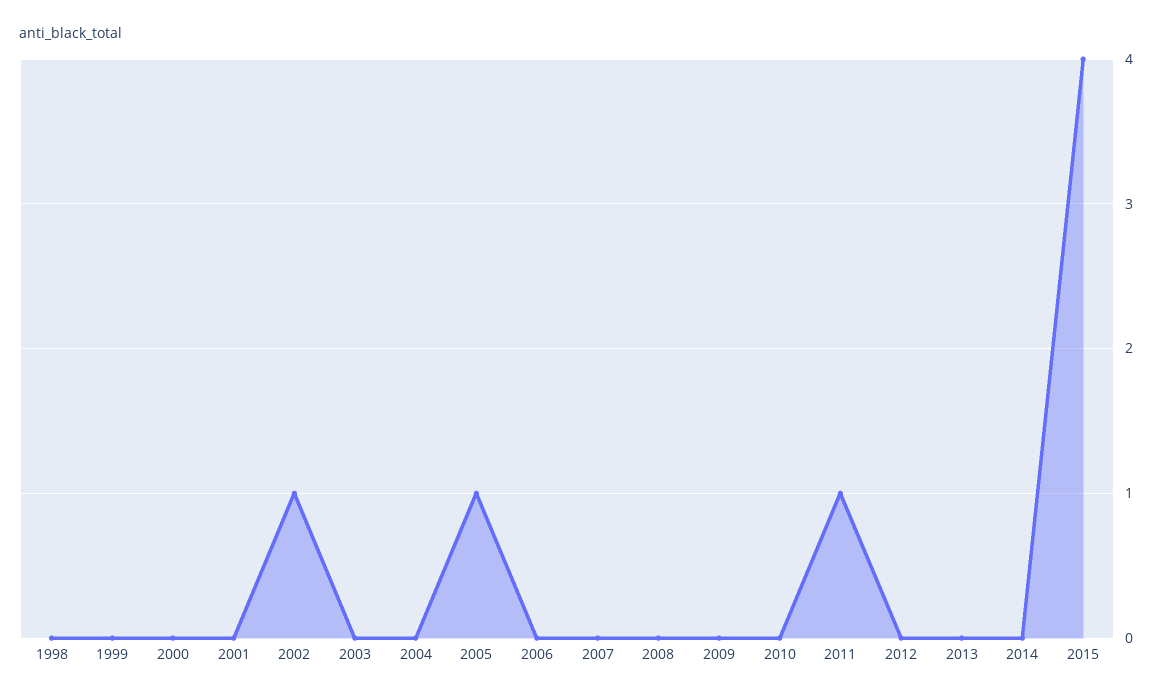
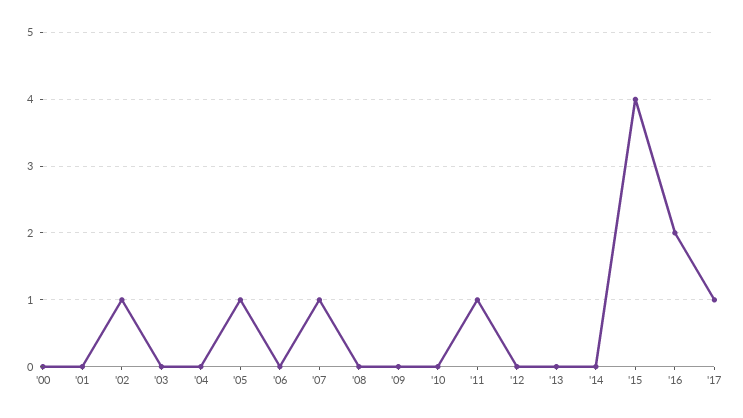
1998: 0 -> none
1999: 0 -> none
2007: 0 -> 1
'16: none -> 2
'17: none -> 1

